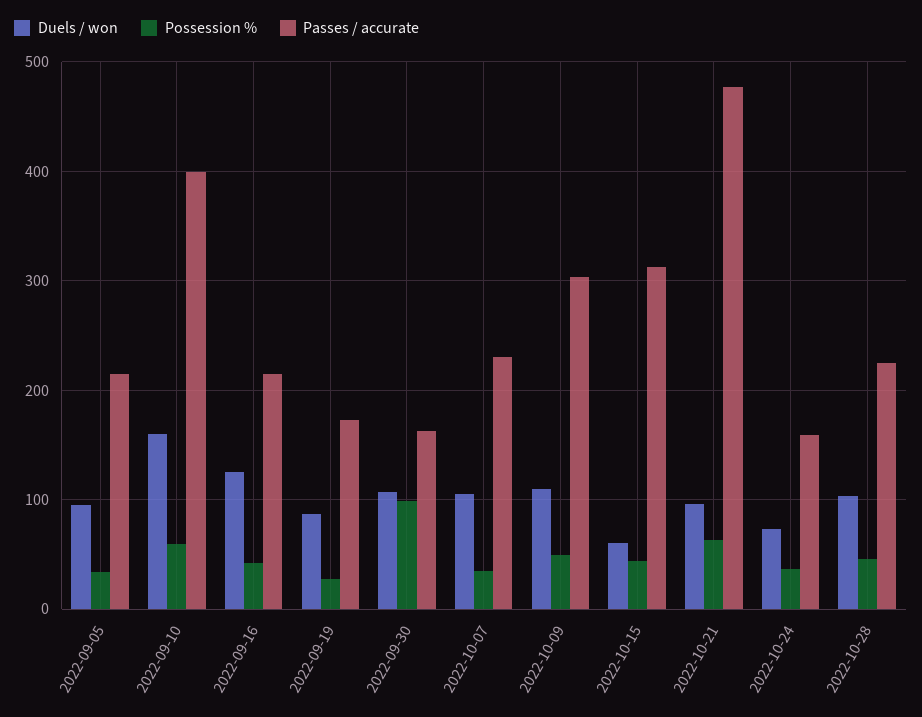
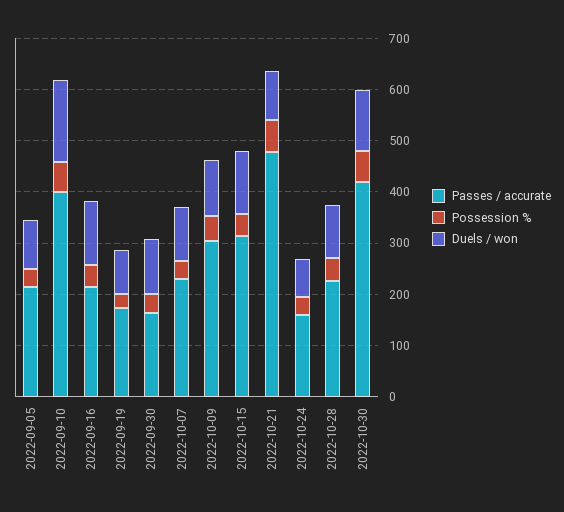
Possession %, 2022-09-30: 100 -> 40
Duels / won, 2022-10-15: 60 -> 120
Passes / accurate, 2022-10-30: none -> 420
Possession %, 2022-10-30: none -> 60
Duels / won, 2022-10-30: none -> 120

